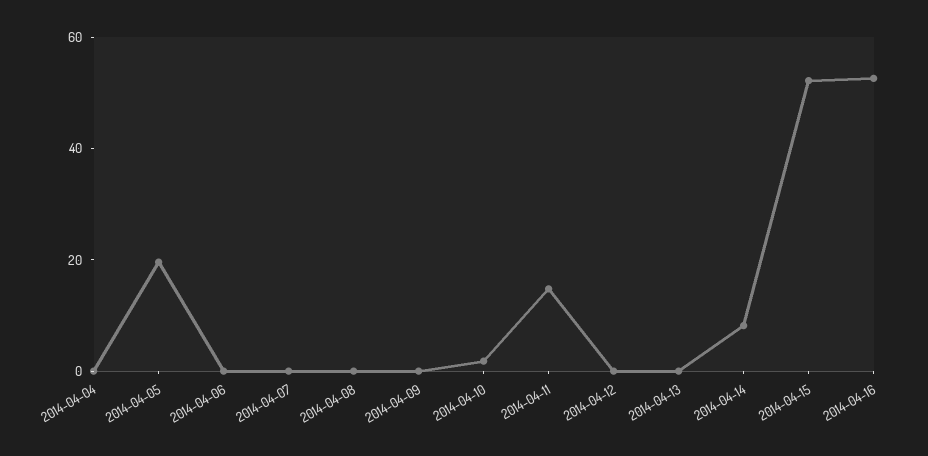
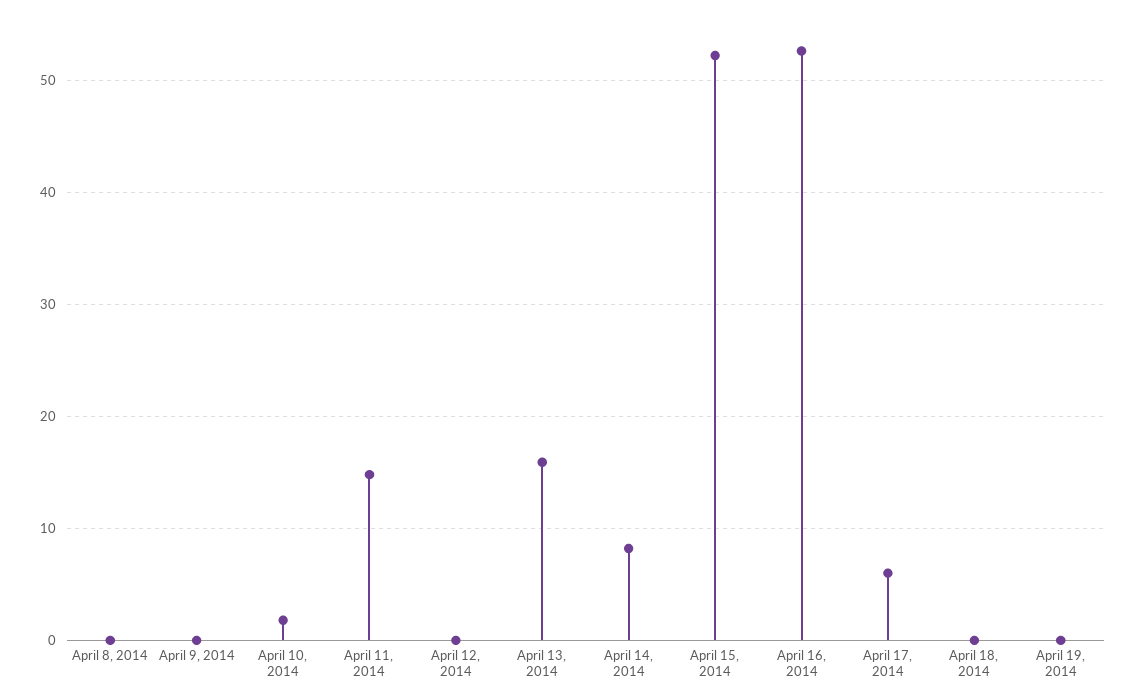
2014-04-04: 0 -> none
2014-04-05: 20 -> none
2014-04-06: 0 -> none
2014-04-07: 0 -> none
2014-04-13: 0 -> 16
April 17, 2014: none -> 6
April 18, 2014: none -> 0
April 19, 2014: none -> 0

